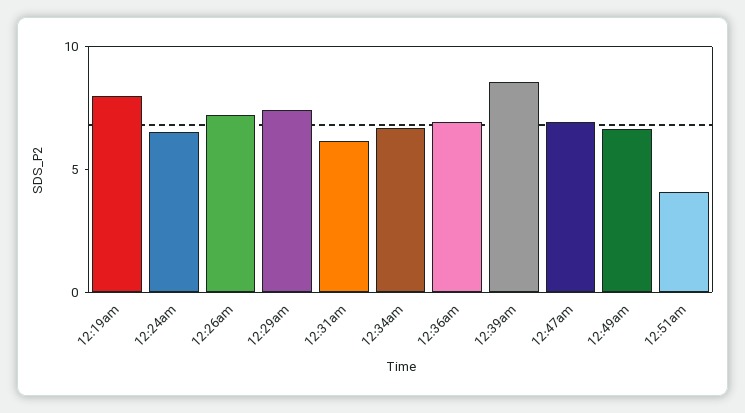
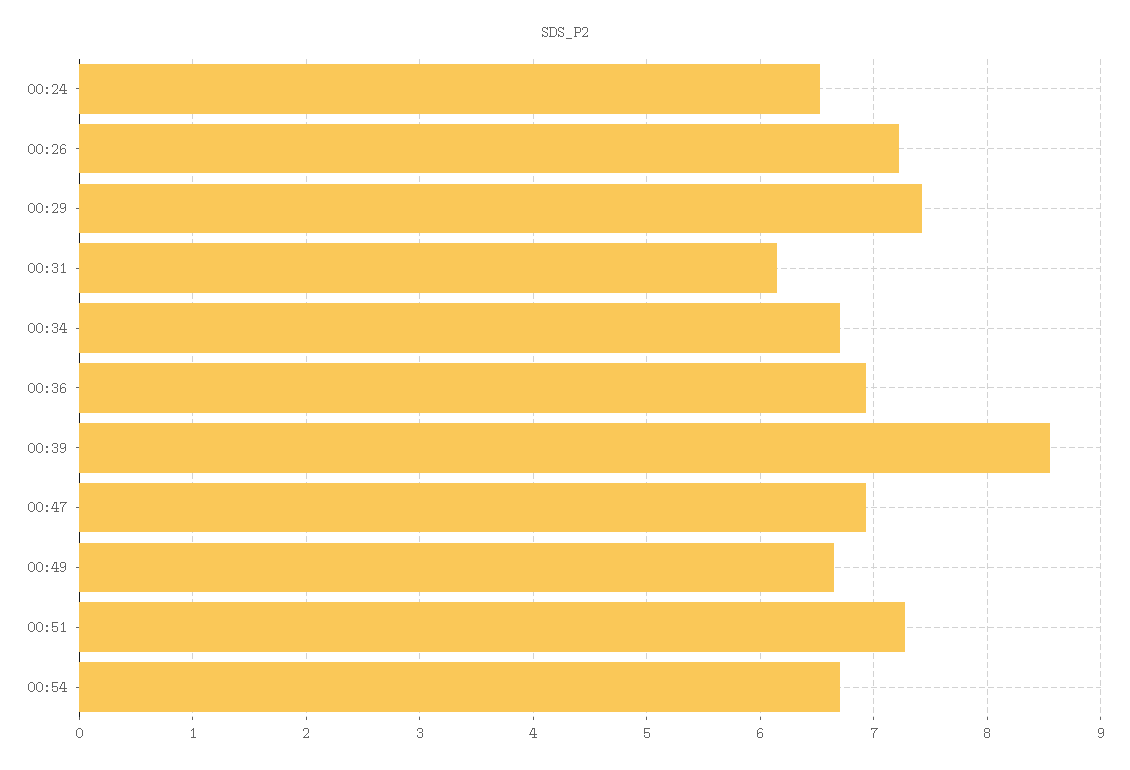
12:19am: 8 -> none
12:51am: 4 -> 7.3
00:54: none -> 6.7

